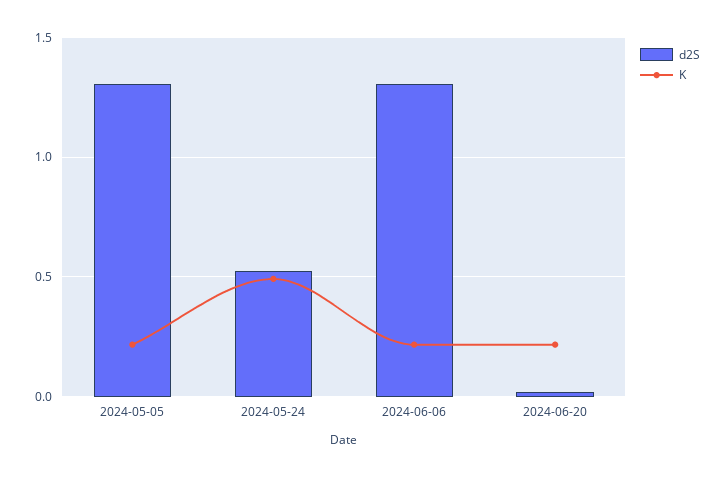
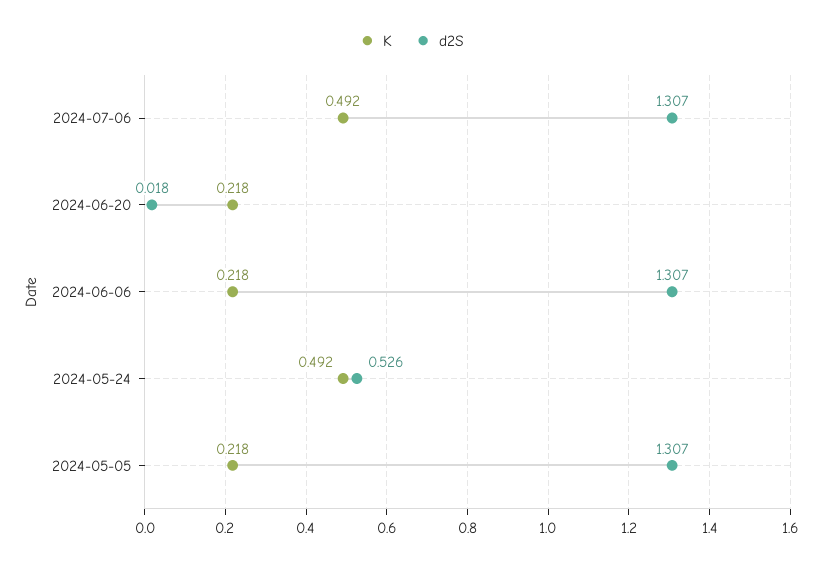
K, 2024-07-06: none -> 0.492
d2S, 2024-07-06: none -> 1.307

